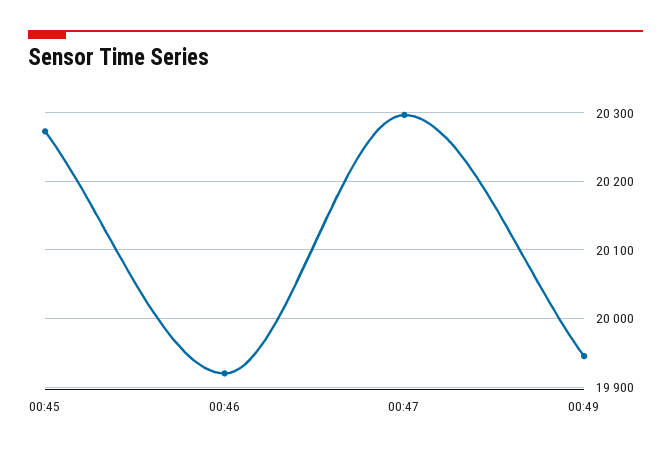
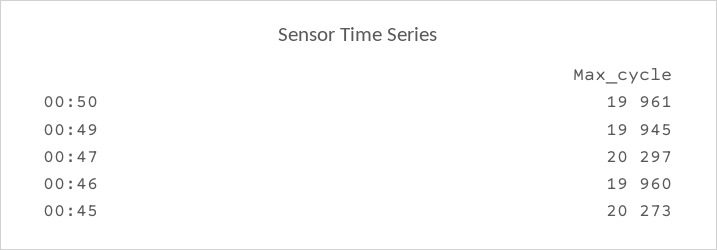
00:46: 19920 -> 19960
00:50: none -> 19961

